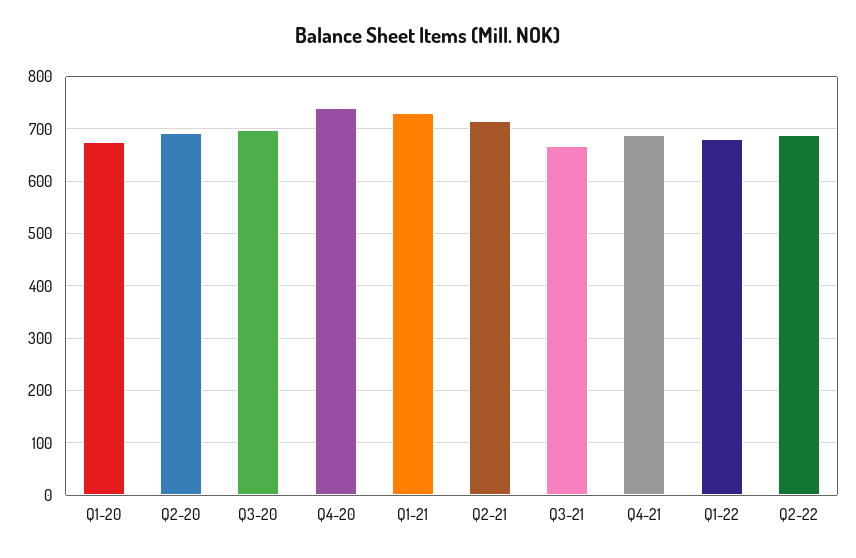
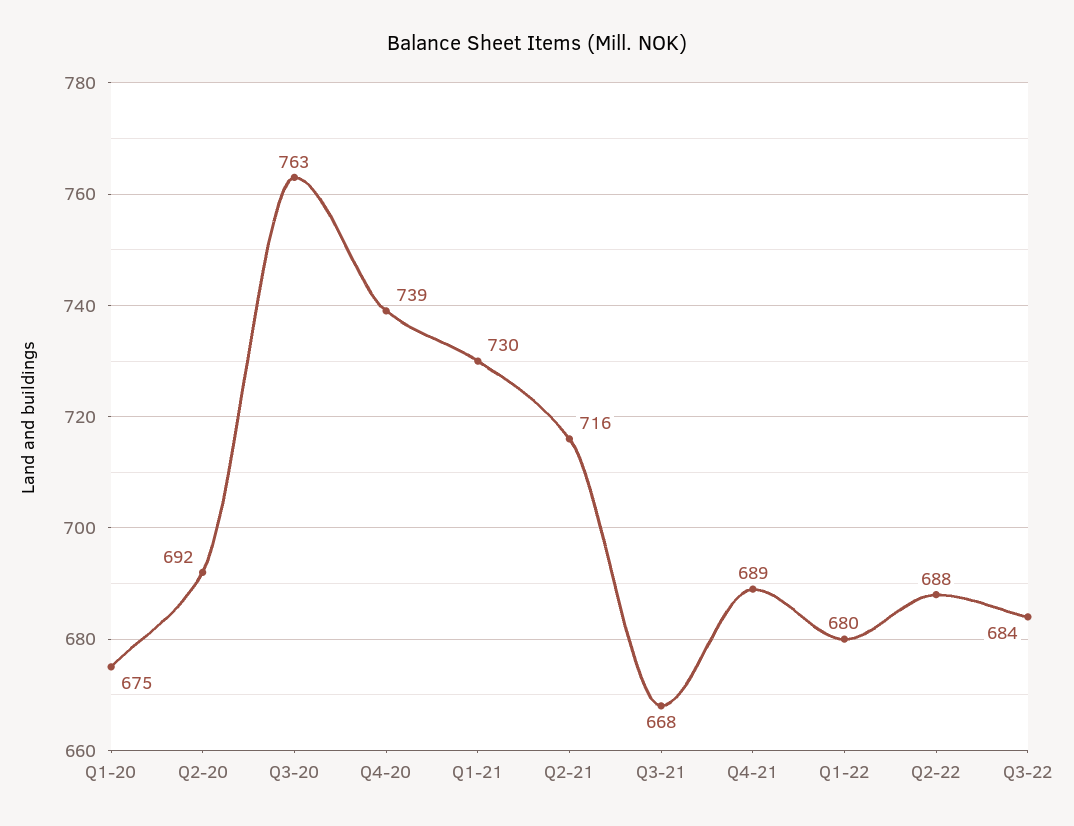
Q3-20: 700 -> 763
Q3-22: none -> 684

